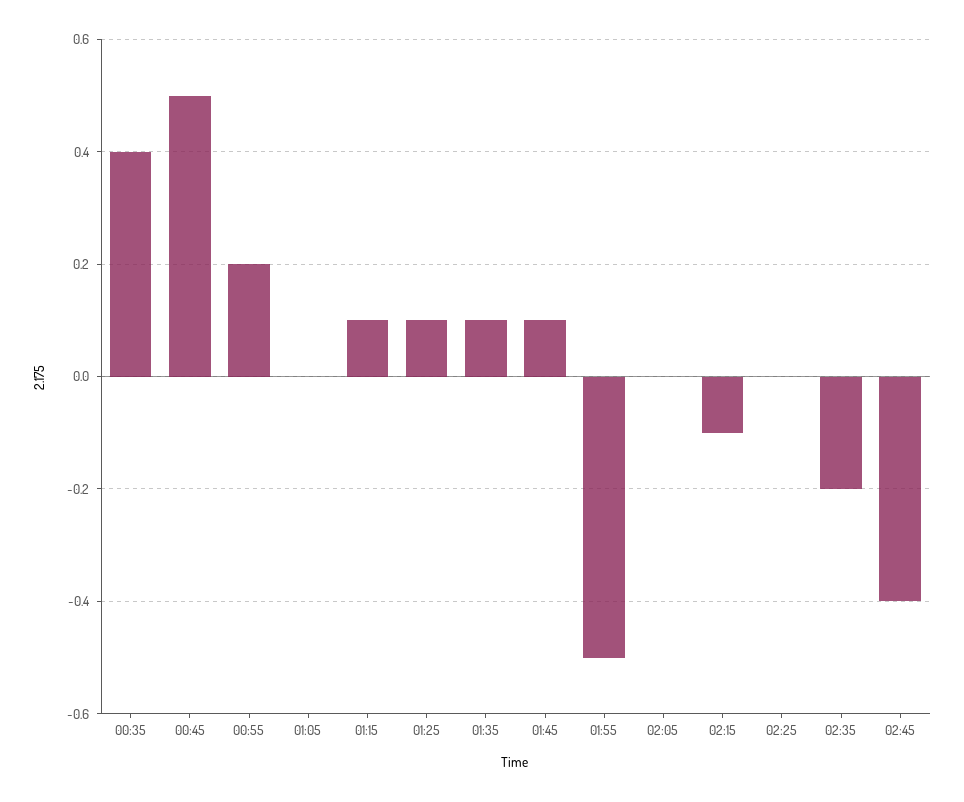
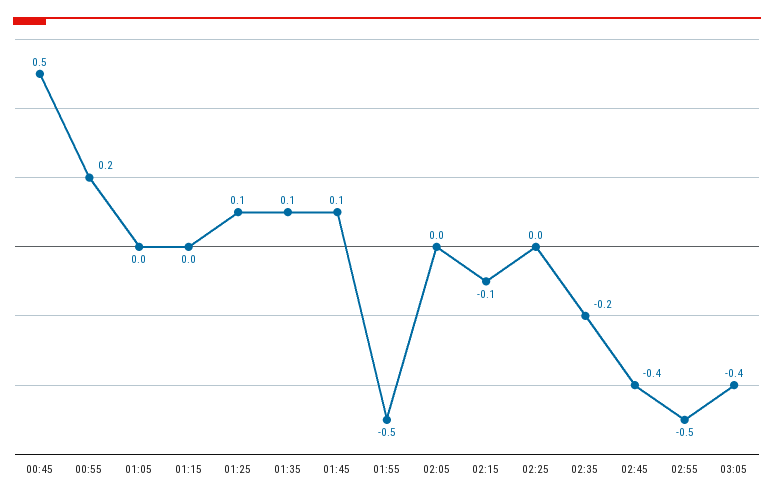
00:35: 0.4 -> none
01:15: 0.1 -> 0
02:55: none -> -0.5
03:05: none -> -0.4

